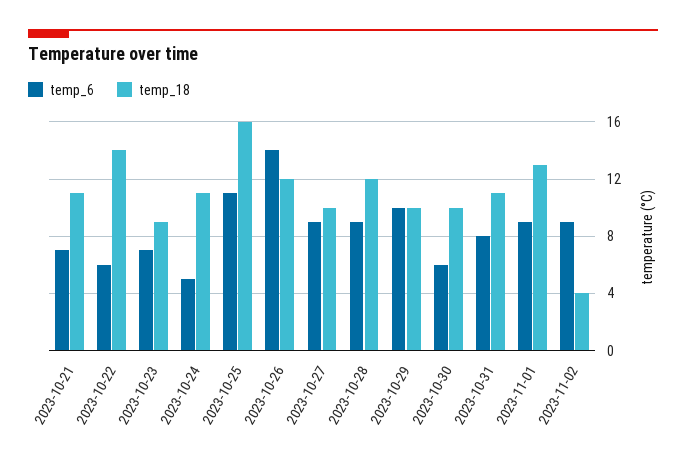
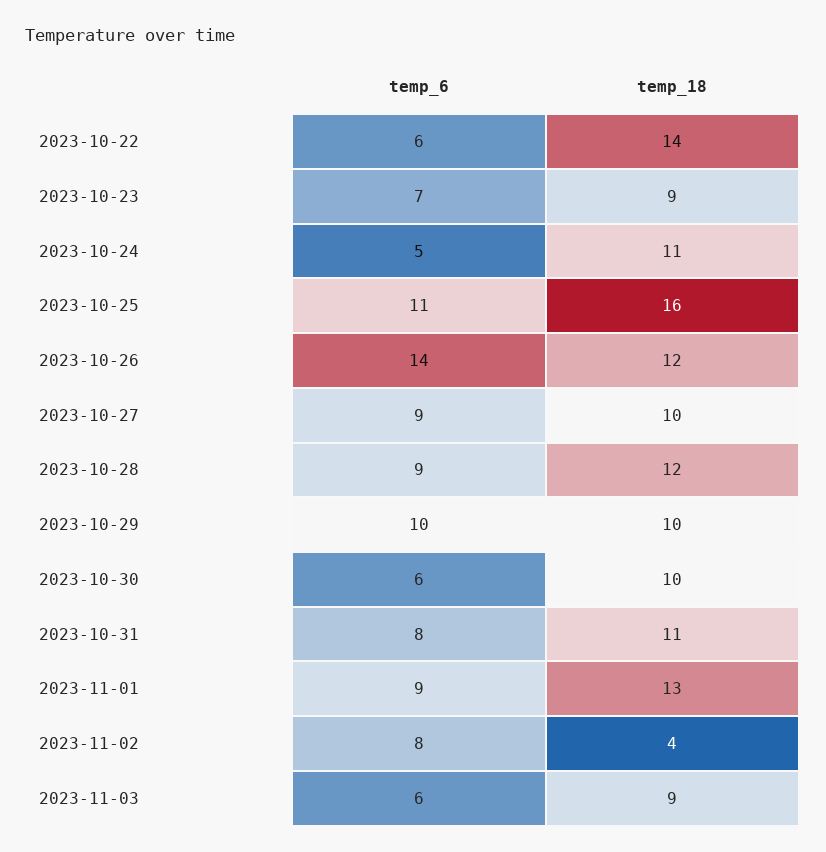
temp_6, 2023-10-21: 7 -> none
temp_18, 2023-10-21: 11 -> none
temp_6, 2023-11-02: 9 -> 8
temp_6, 2023-11-03: none -> 6
temp_18, 2023-11-03: none -> 9

